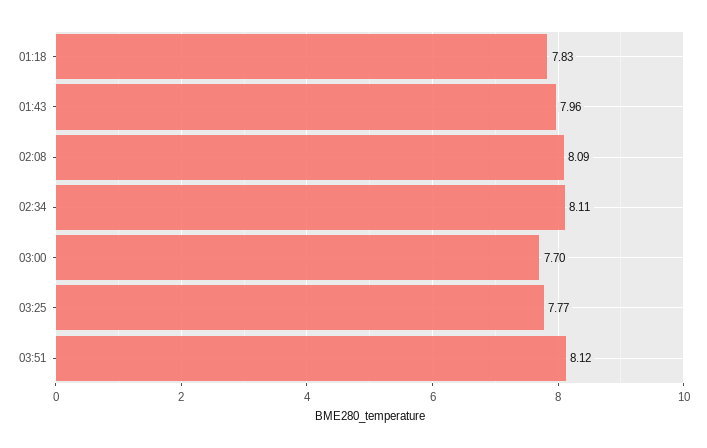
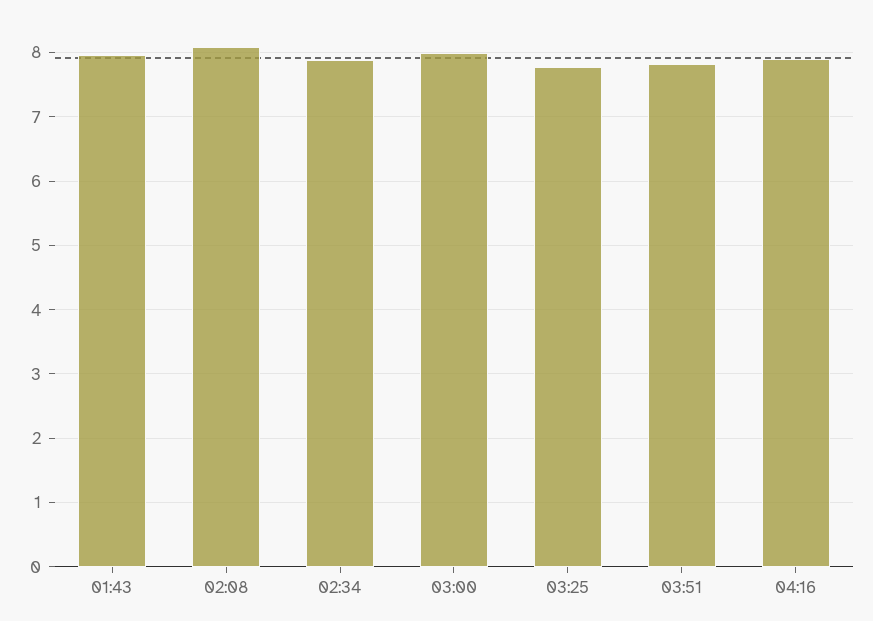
01:18: 7.83 -> none
02:34: 8.11 -> 7.9
03:00: 7.7 -> 8
03:51: 8.12 -> 7.8
04:16: none -> 7.9

